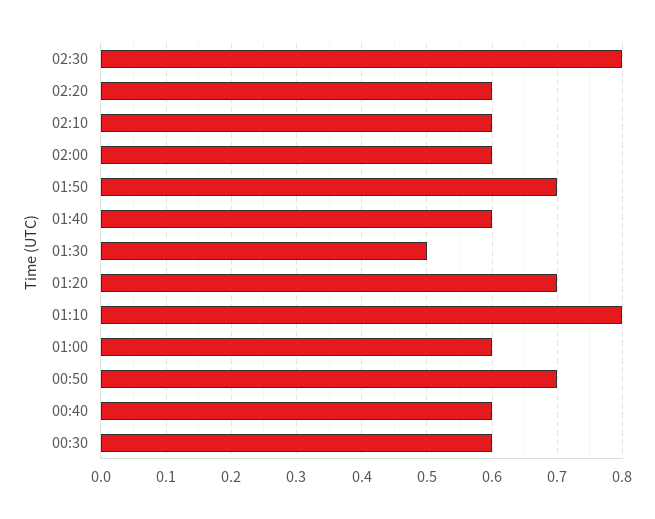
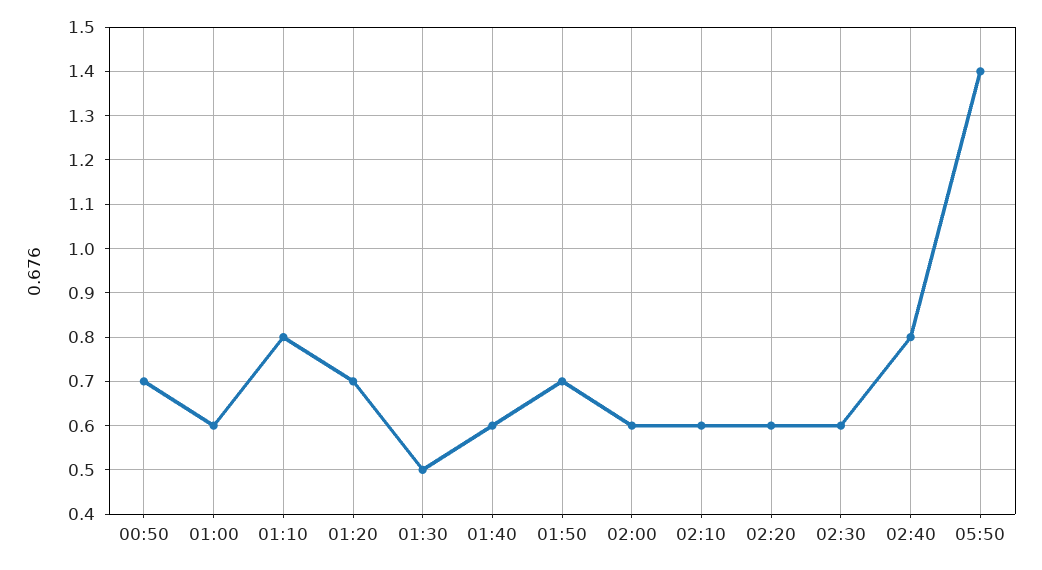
02:30: 0.8 -> 0.6
00:40: 0.6 -> none
00:30: 0.6 -> none
02:40: none -> 0.8
05:50: none -> 1.4

